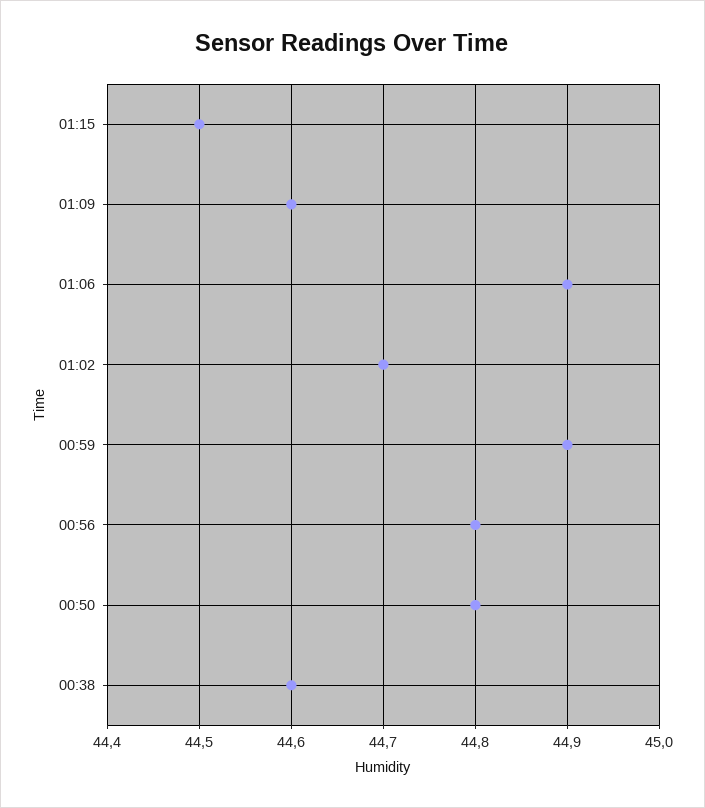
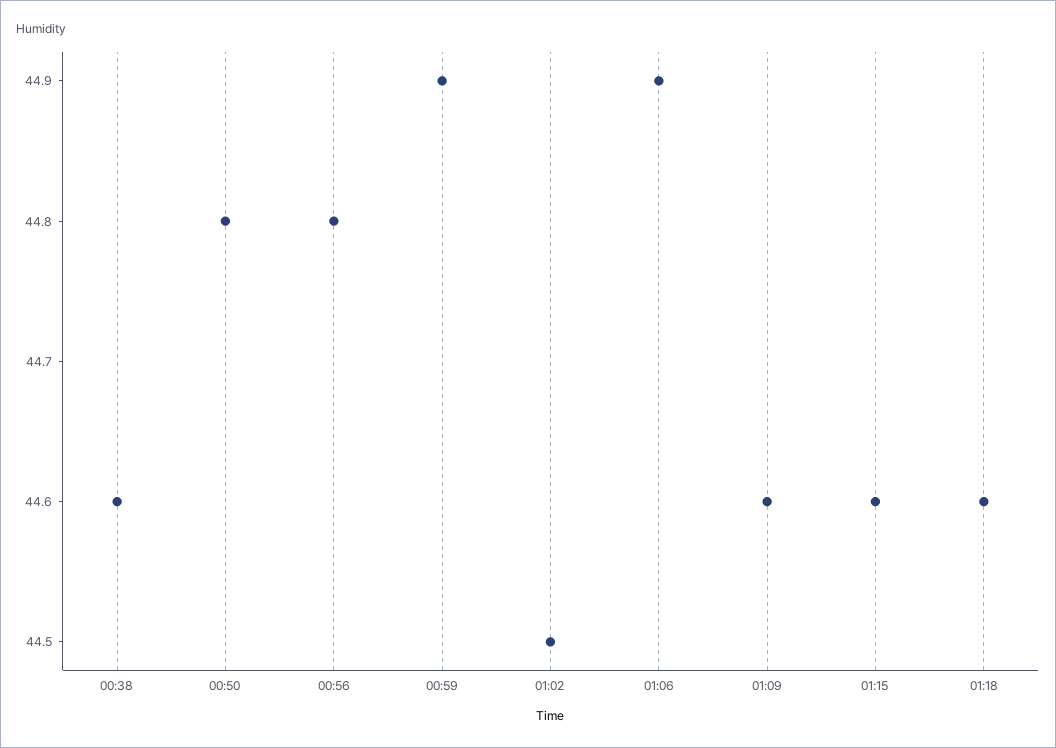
01:15: 44.5 -> 44.6
01:02: 44.7 -> 44.5
01:18: none -> 44.6

